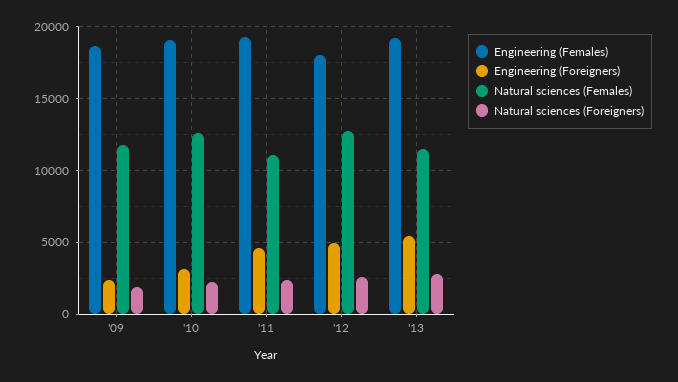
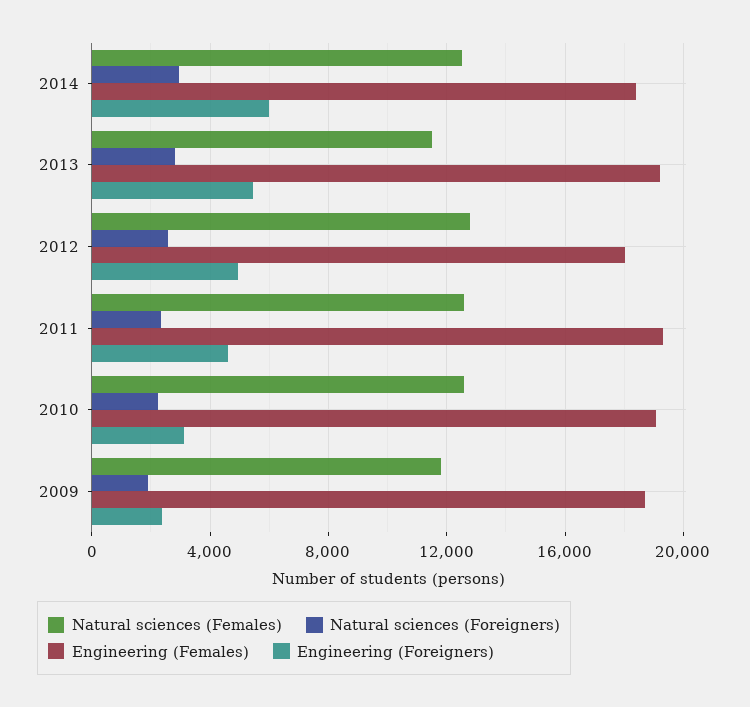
Natural sciences (Females), '11: 11000 -> 12500
Natural sciences (Females), 2014: none -> 12500
Natural sciences (Foreigners), 2014: none -> 3000
Engineering (Females), 2014: none -> 18500
Engineering (Foreigners), 2014: none -> 6000

